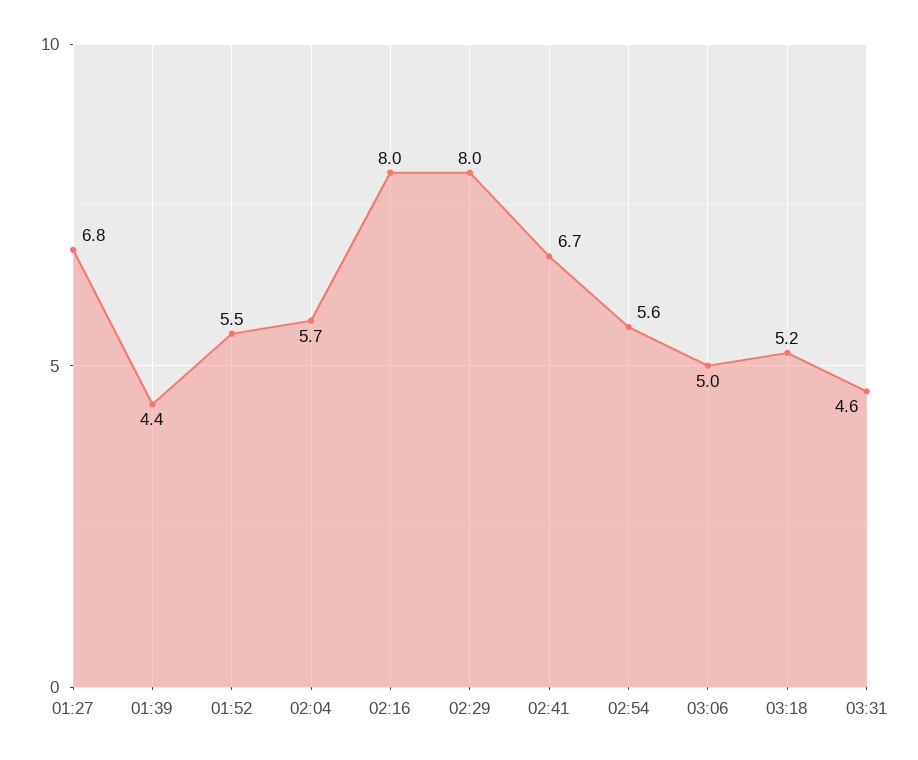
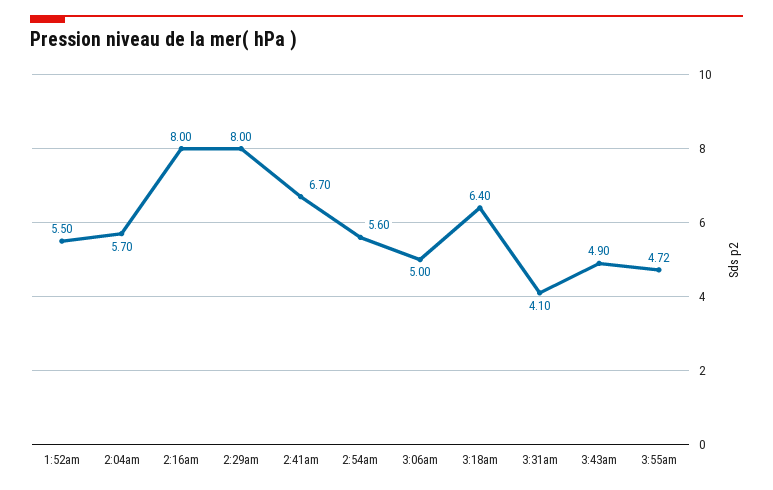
01:27: 6.8 -> none
01:39: 4.4 -> none
03:18: 5.2 -> 6.4
03:31: 4.6 -> 4.1
3:43am: none -> 4.9
3:55am: none -> 4.72

